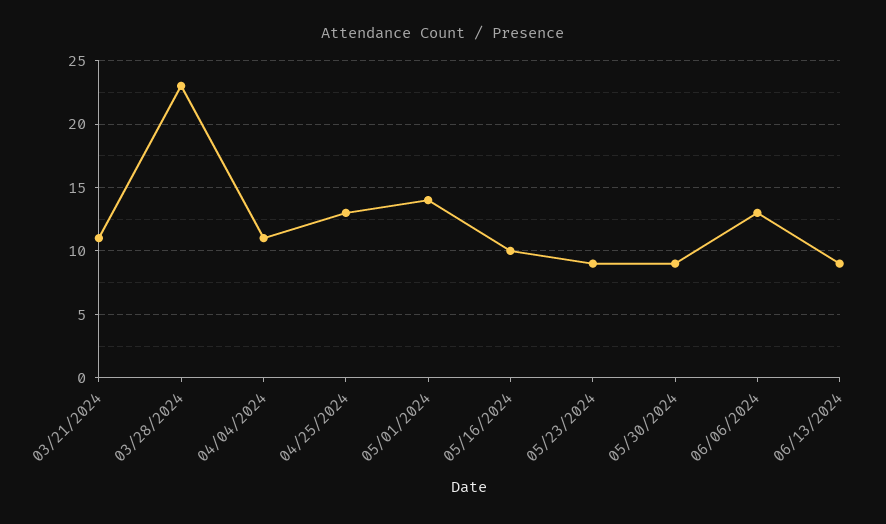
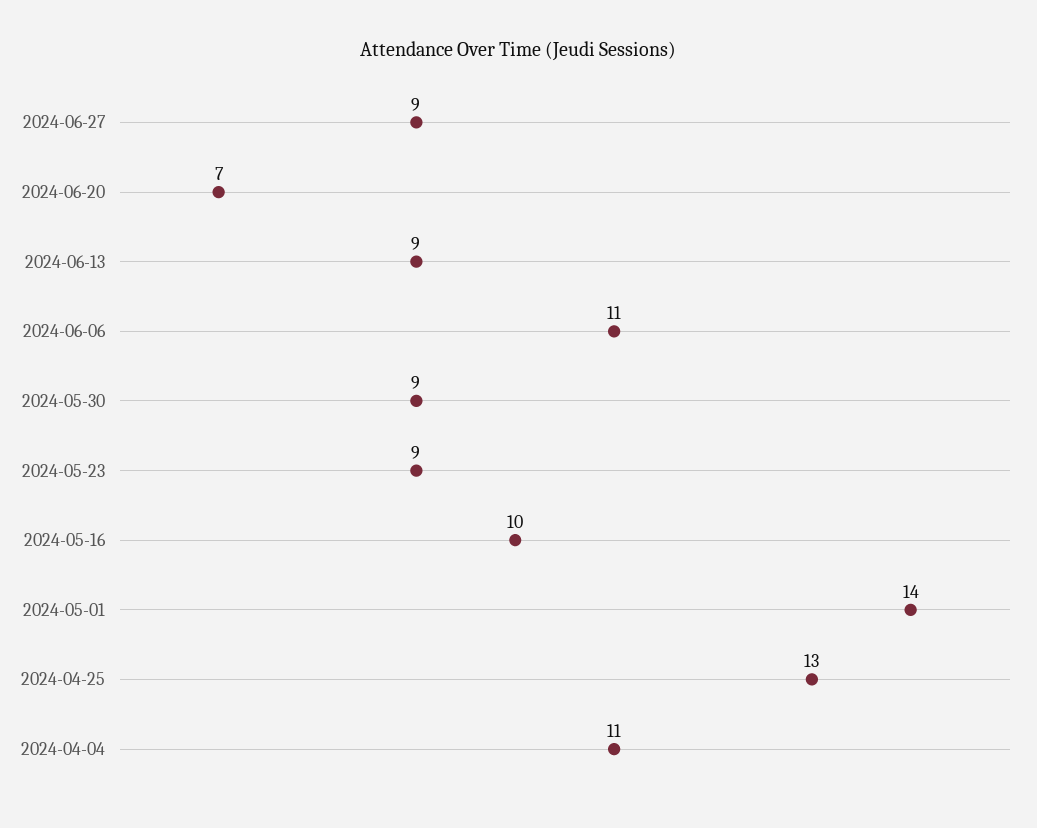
03/21/2024: 11 -> none
03/28/2024: 23 -> none
06/06/2024: 13 -> 11
2024-06-27: none -> 9
2024-06-20: none -> 7

